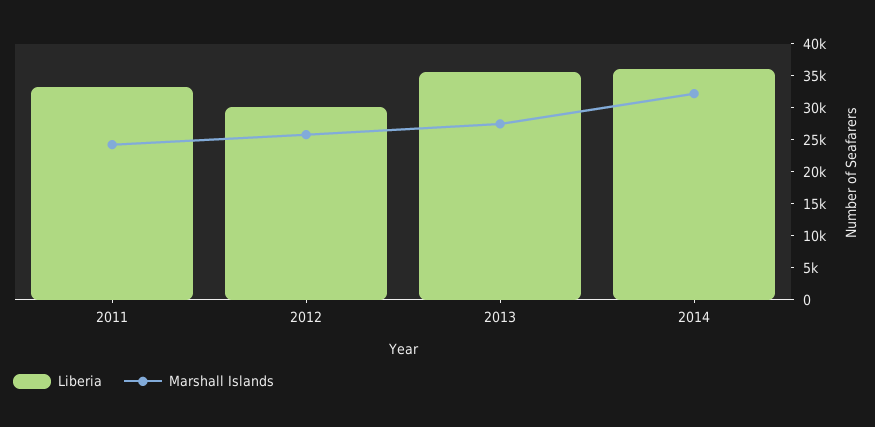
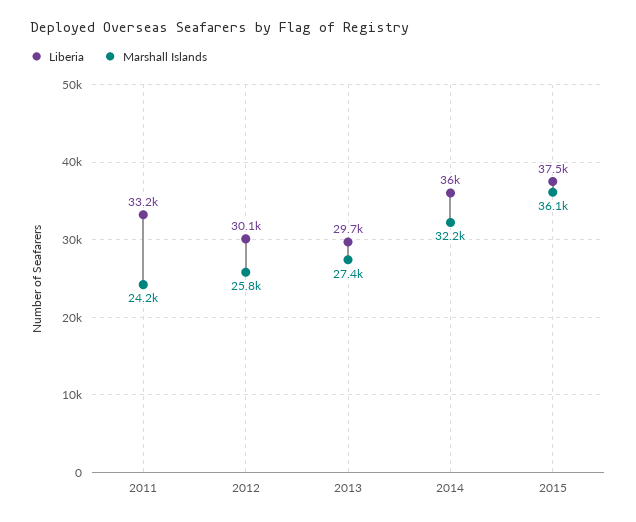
Liberia, 2013: 35000 -> 29700
Liberia, 2015: none -> 37500
Marshall Islands, 2015: none -> 36100

